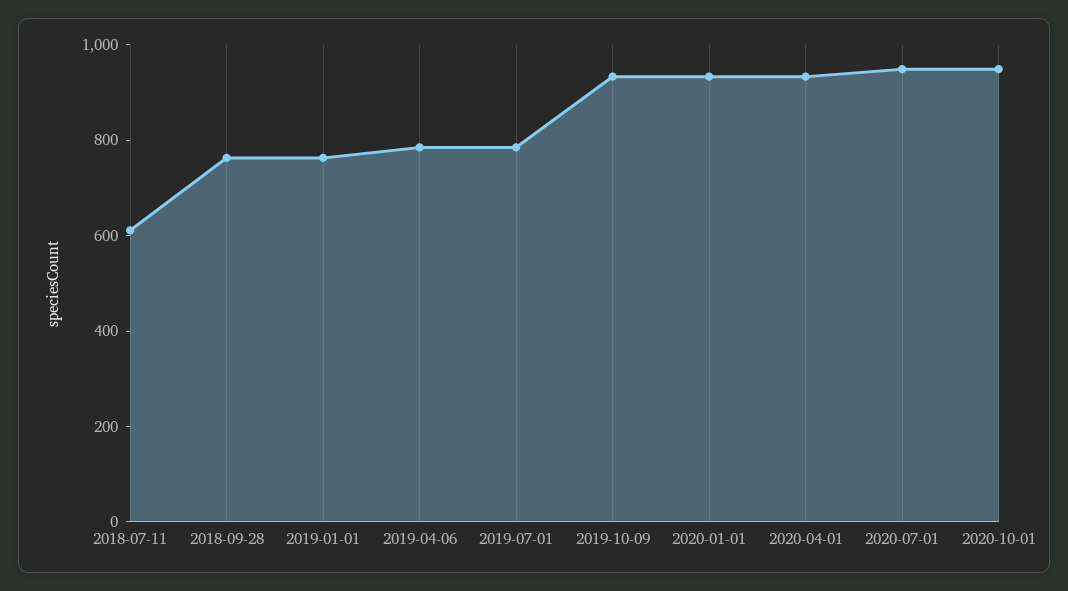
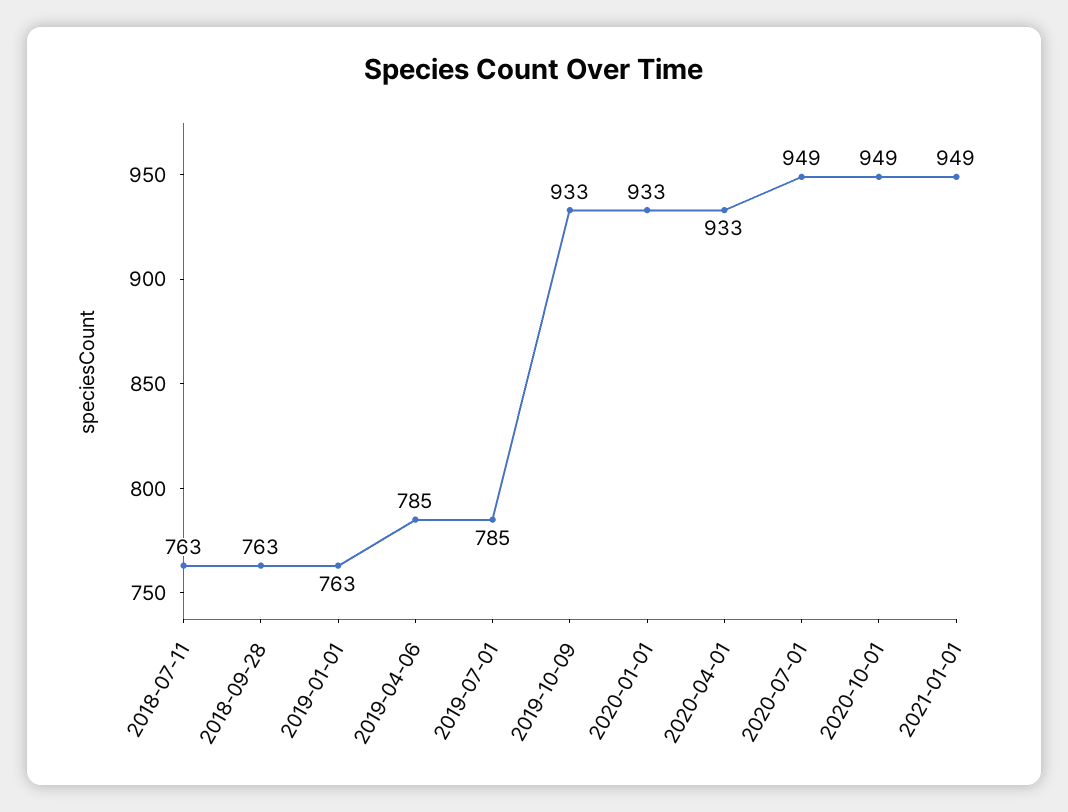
2018-07-11: 600 -> 763
2021-01-01: none -> 949

